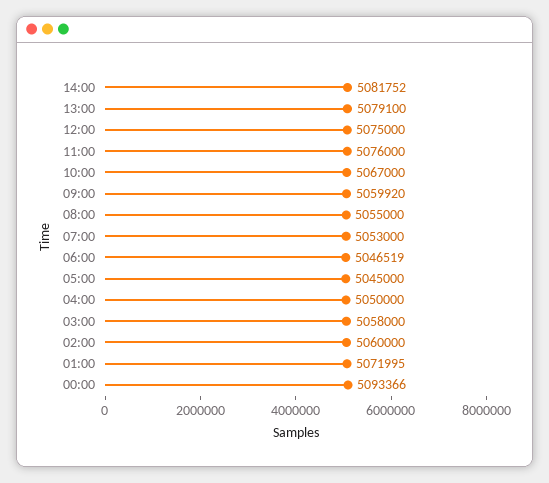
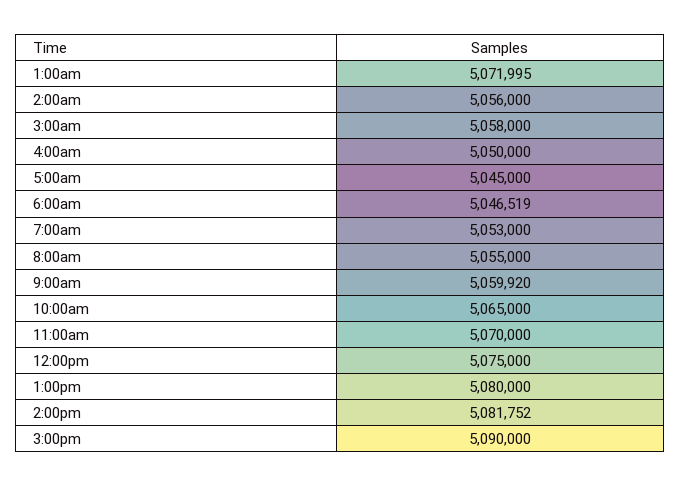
13:00: 5079100 -> 5080000
11:00: 5076000 -> 5070000
10:00: 5067000 -> 5065000
02:00: 5060000 -> 5056000
00:00: 5093366 -> none
3:00pm: none -> 5090000

